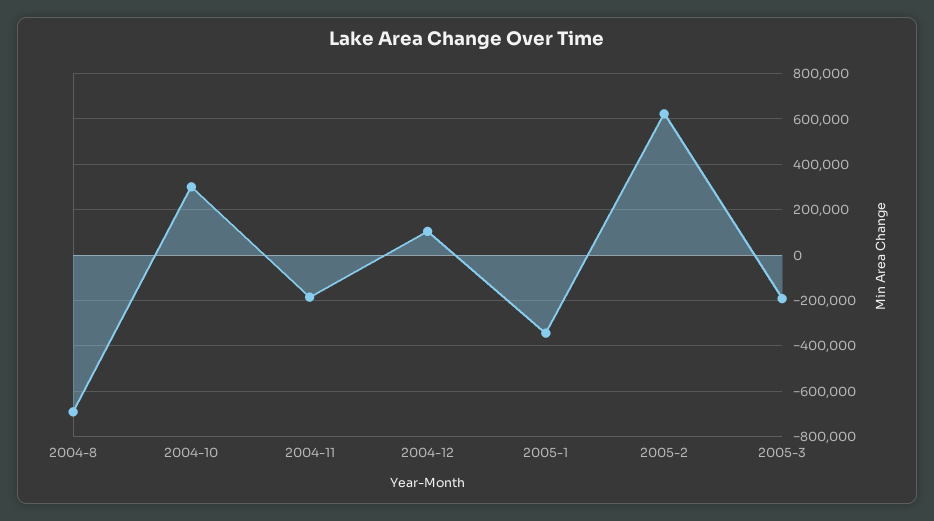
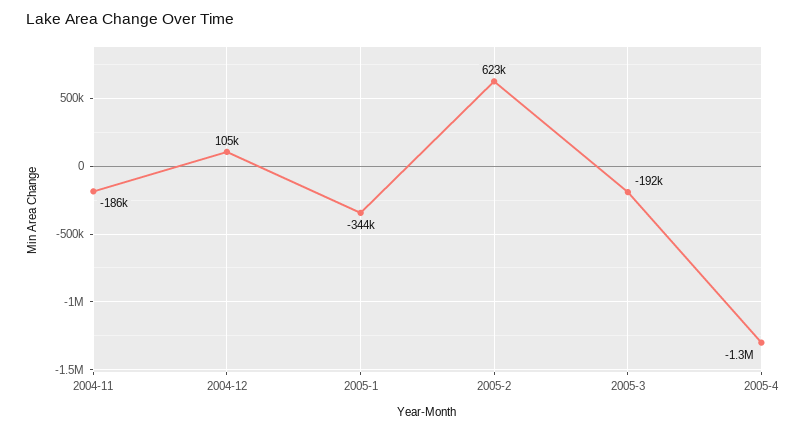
2004-8: -700000 -> none
2004-10: 300000 -> none
2005-4: none -> -1300000

